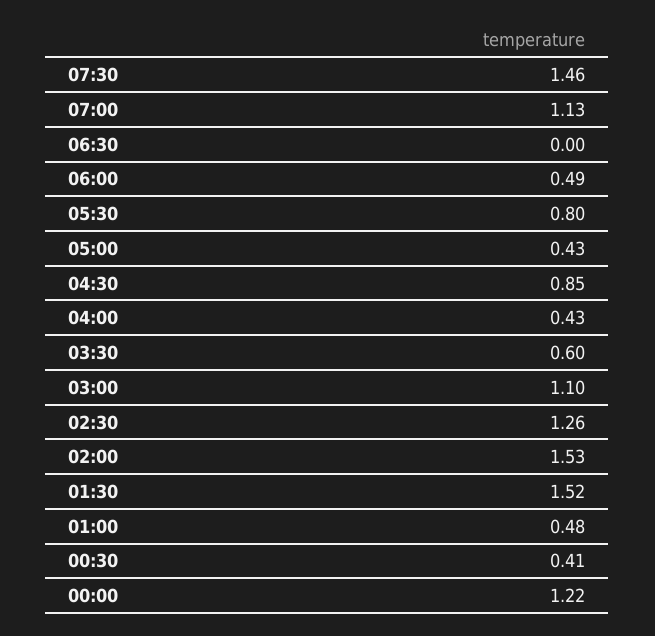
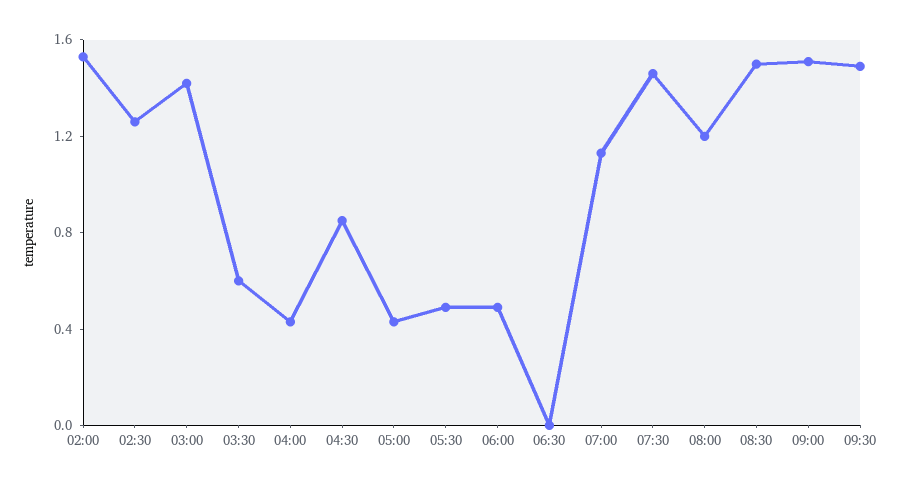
05:30: 0.8 -> 0.5
03:00: 1.1 -> 1.4
01:30: 1.52 -> none
01:00: 0.48 -> none
00:30: 0.41 -> none
00:00: 1.22 -> none
08:00: none -> 1.2
08:30: none -> 1.5
09:00: none -> 1.5
09:30: none -> 1.5

